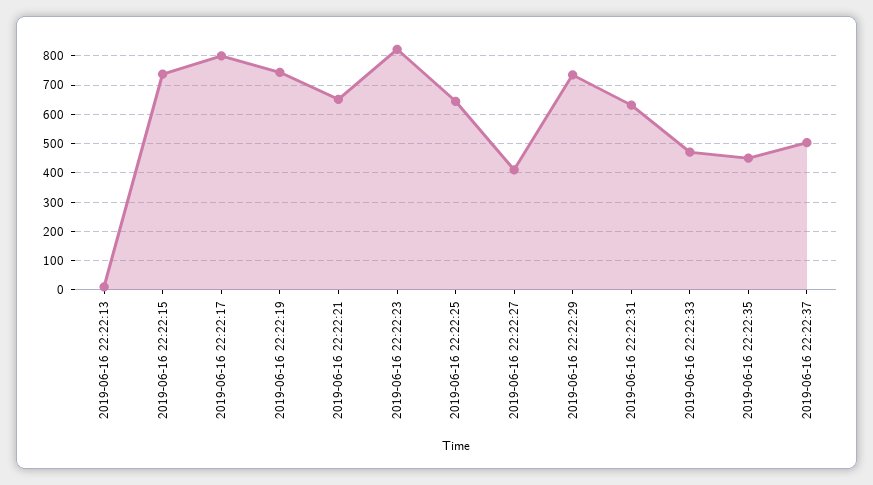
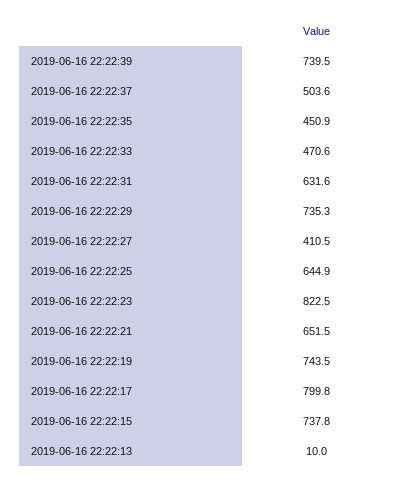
2019-06-16 22:22:39: none -> 739.5

